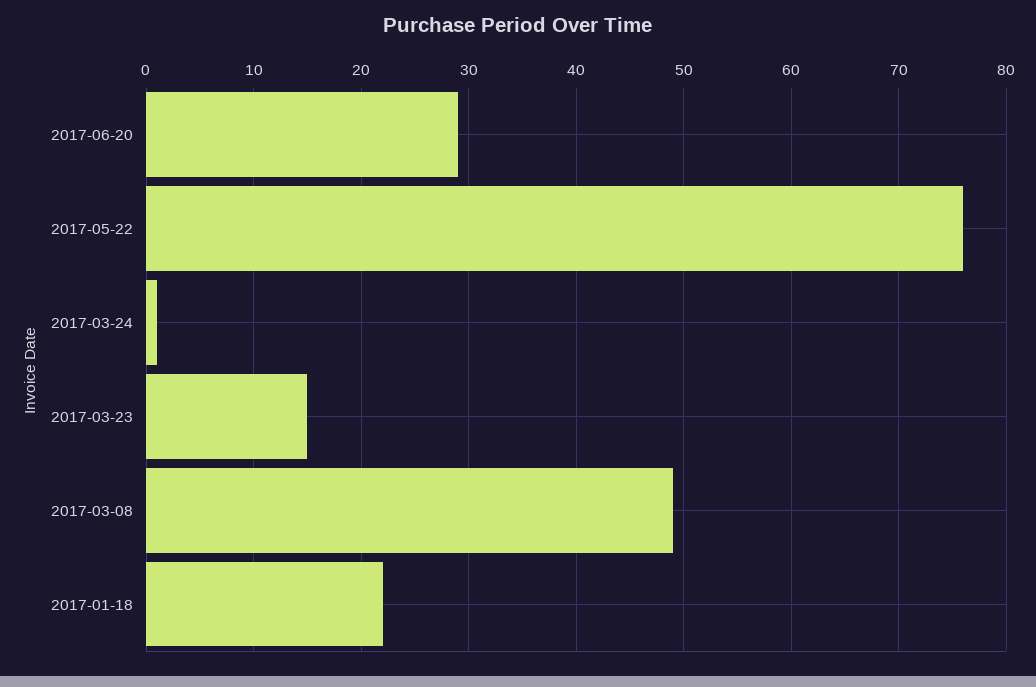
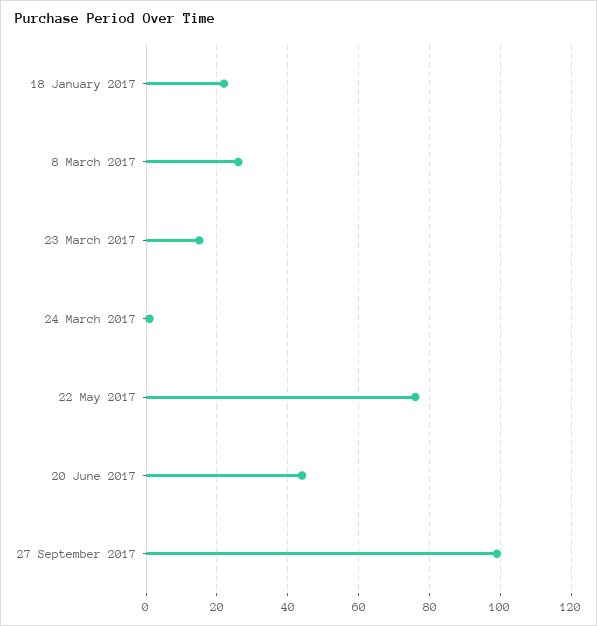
2017-06-20: 29 -> 45
2017-03-08: 49 -> 25
27 September 2017: none -> 100

